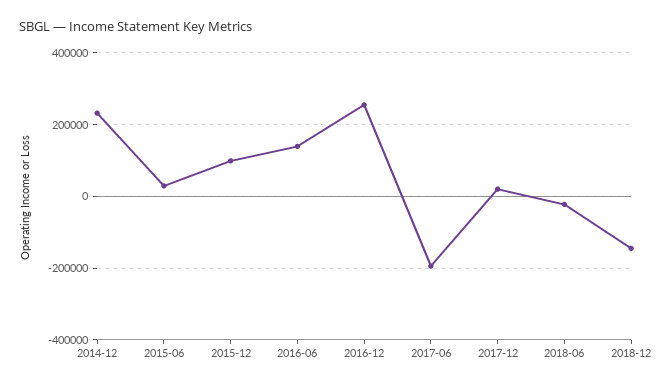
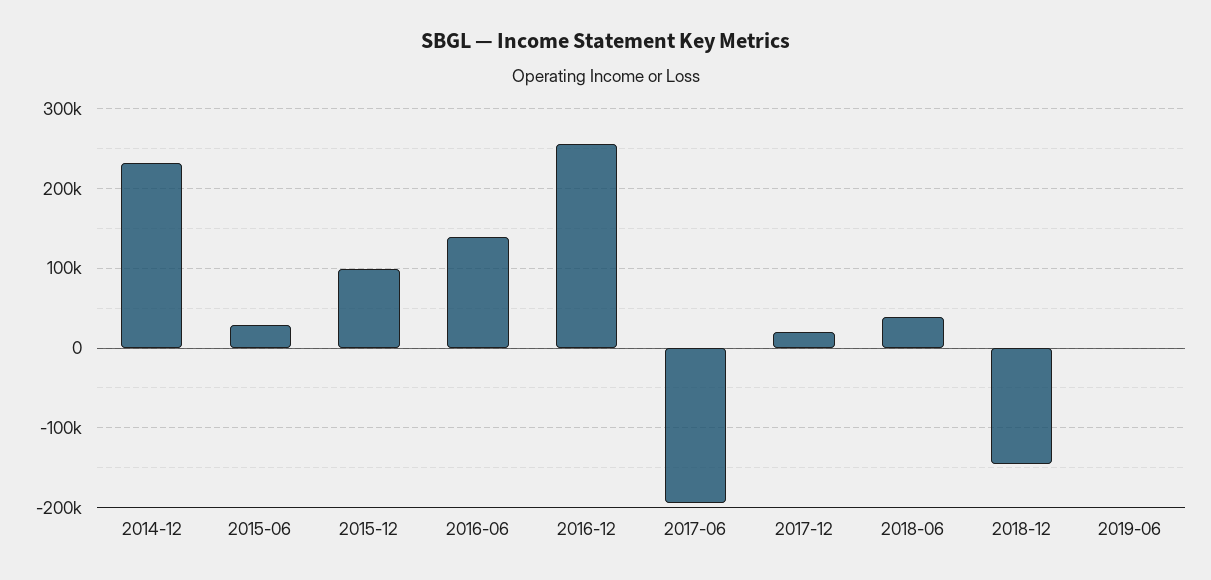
2018-06: -20000 -> 40000
2019-06: none -> 0

